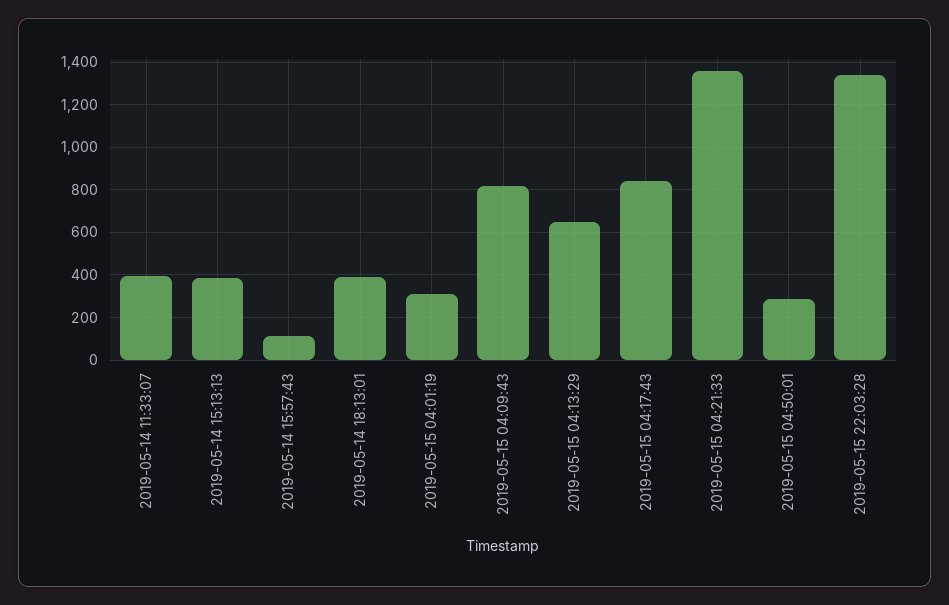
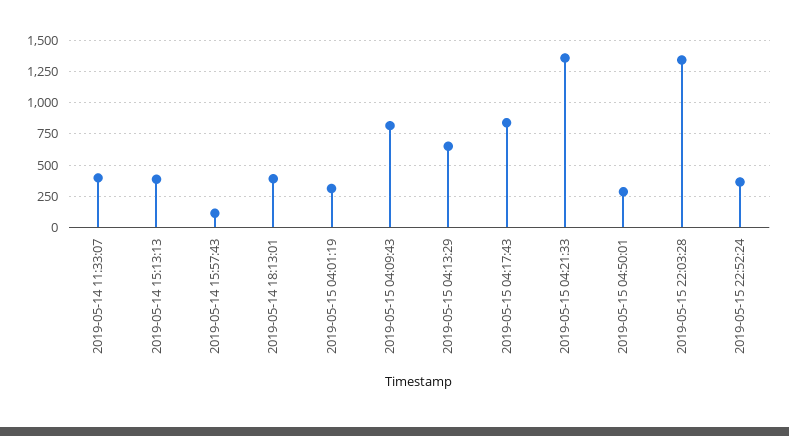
2019-05-15 22:52:24: none -> 350

